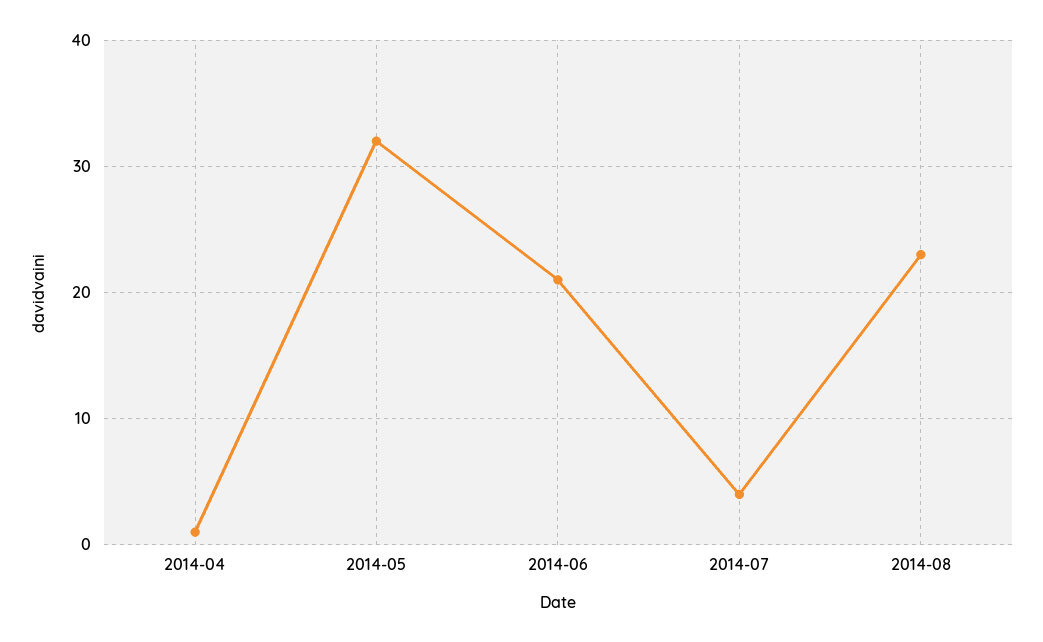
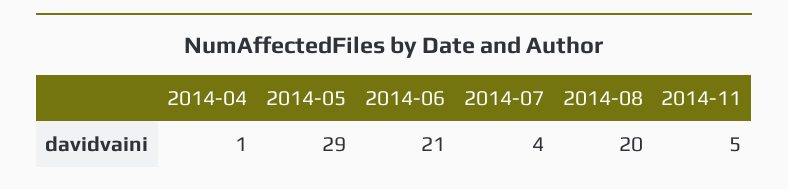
2014-05: 32 -> 29
2014-08: 23 -> 20
2014-11: none -> 5

